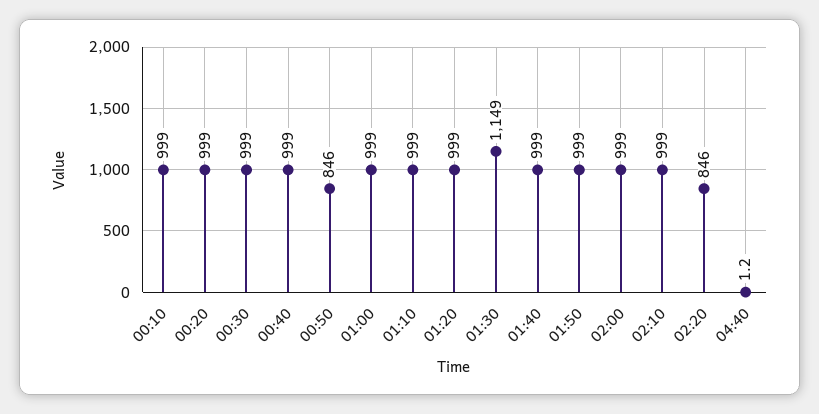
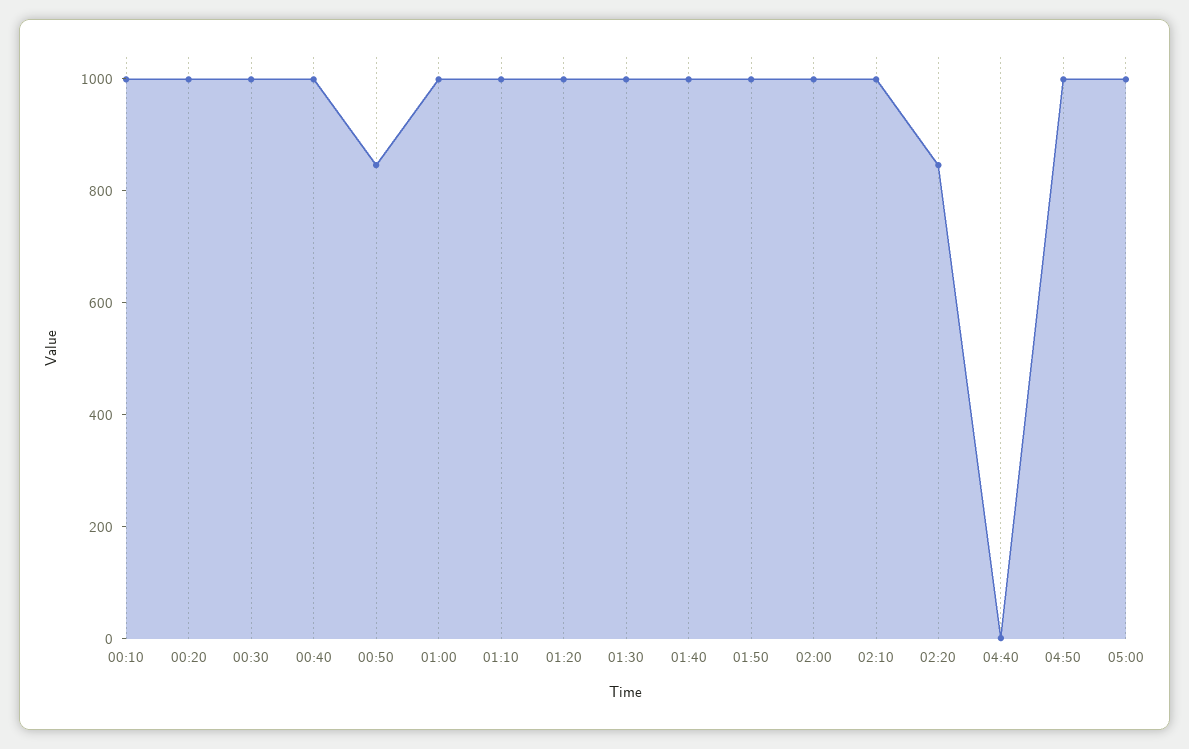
01:30: 1149 -> 1000
04:50: none -> 1000
05:00: none -> 1000

